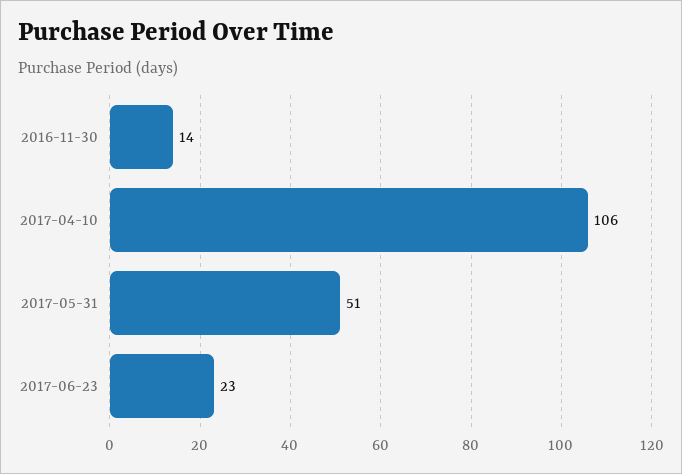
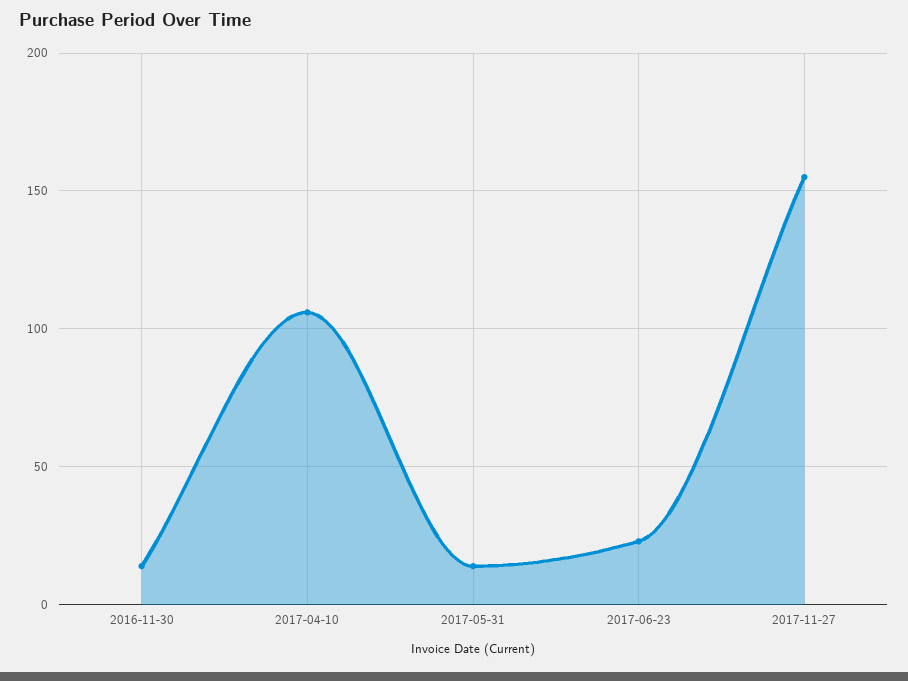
2017-05-31: 51 -> 15
2017-11-27: none -> 155

